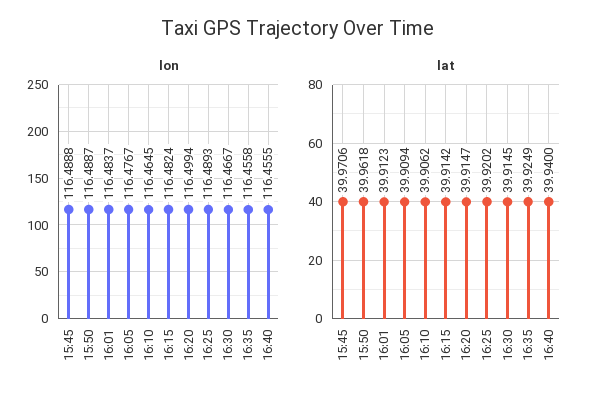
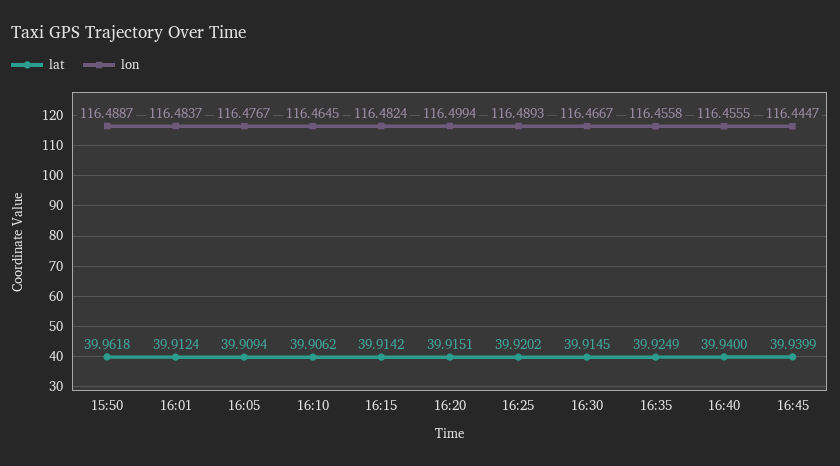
lon, 15:45: 116.4888 -> none
lat, 15:45: 39.9706 -> none
lat, 16:01: 39.9123 -> 39.9124
lat, 16:20: 39.9147 -> 39.9151
lat, 16:45: none -> 39.9399
lon, 16:45: none -> 116.4447

